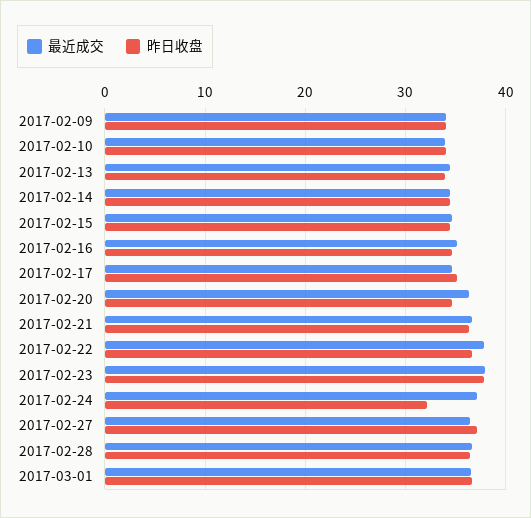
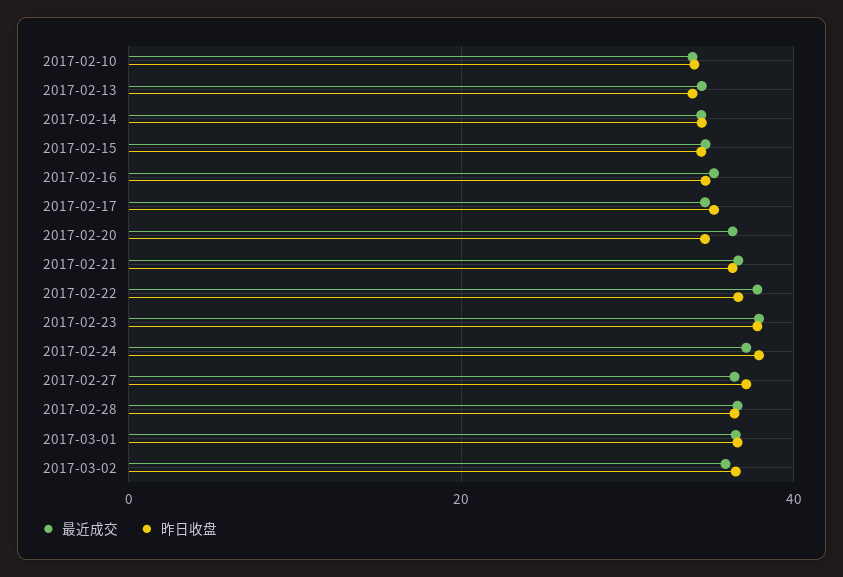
最近成交, 2017-02-09: 34 -> none
昨日收盘, 2017-02-09: 34 -> none
昨日收盘, 2017-02-24: 32 -> 38
最近成交, 2017-03-02: none -> 36
昨日收盘, 2017-03-02: none -> 36

